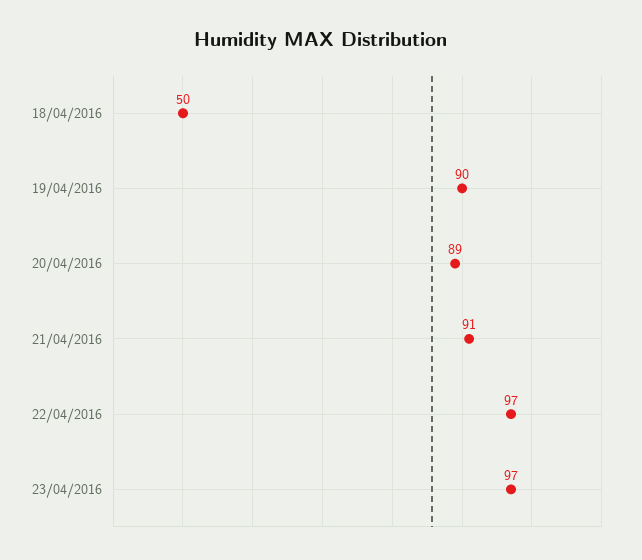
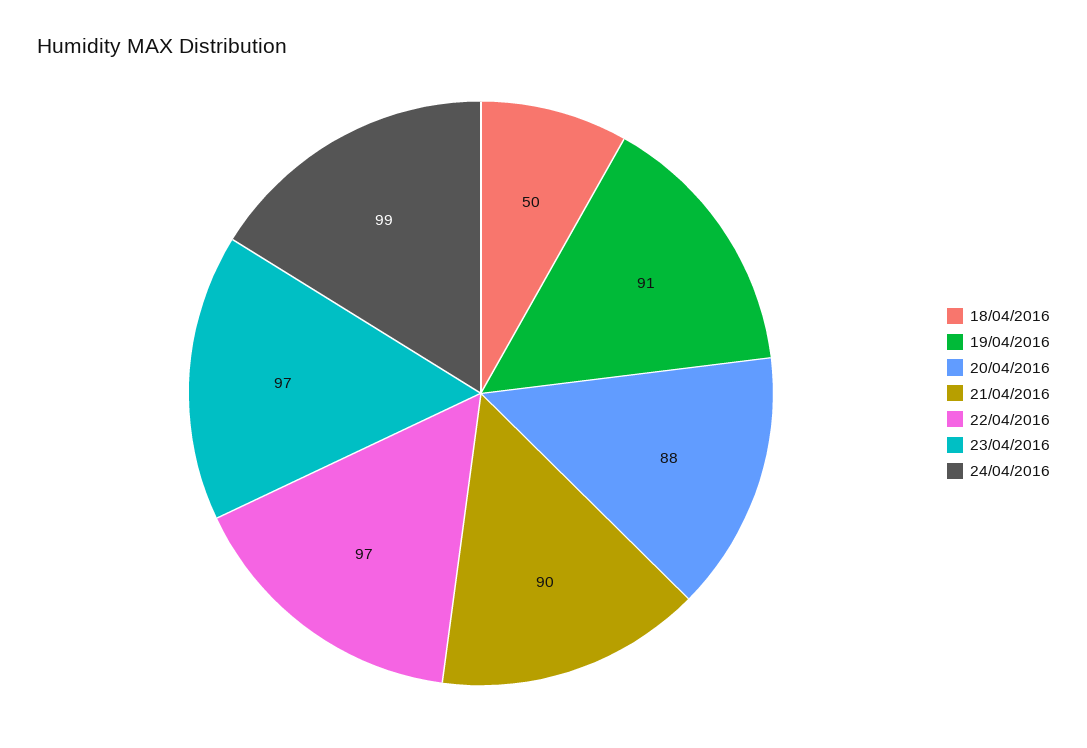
19/04/2016: 90 -> 91
20/04/2016: 89 -> 88
21/04/2016: 91 -> 90
24/04/2016: none -> 99

